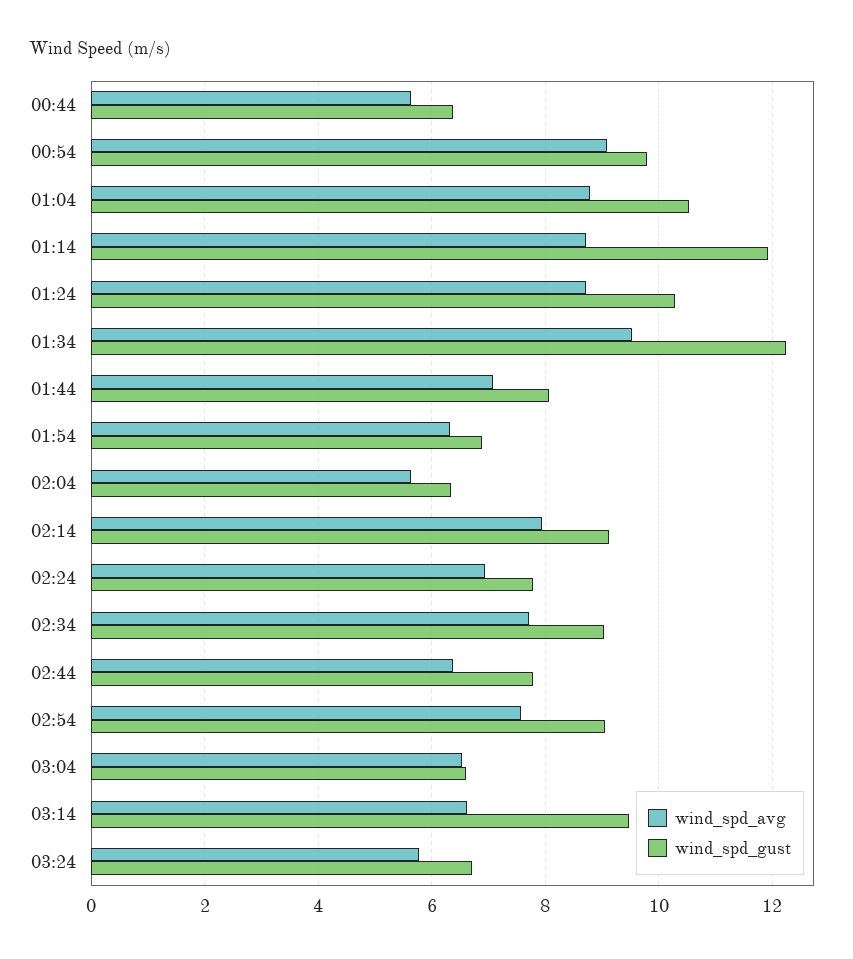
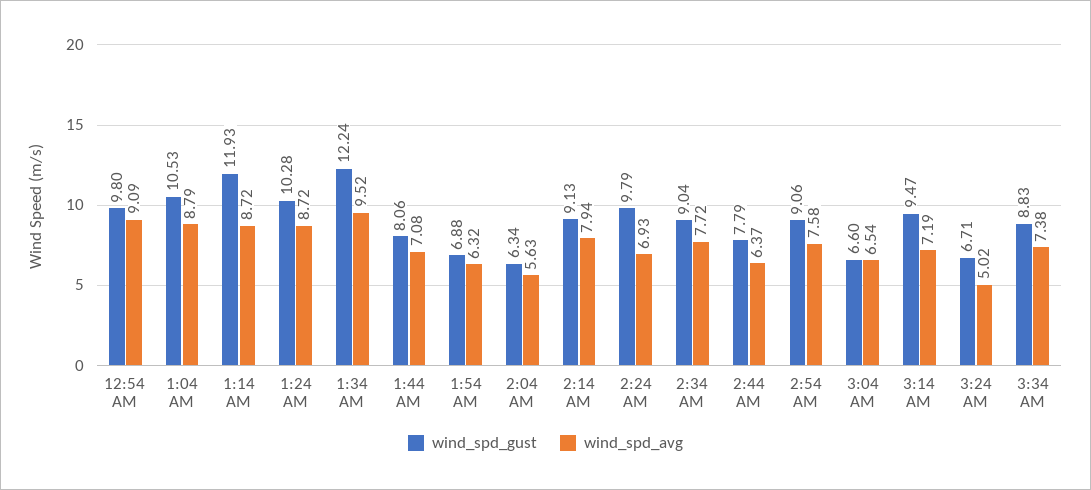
wind_spd_avg, 00:44: 5.6 -> none
wind_spd_gust, 00:44: 6.4 -> none
wind_spd_gust, 02:24: 7.8 -> 9.79
wind_spd_avg, 03:14: 6.6 -> 7.19
wind_spd_avg, 03:24: 5.8 -> 5.02
wind_spd_gust, 3:34 AM: none -> 8.83
wind_spd_avg, 3:34 AM: none -> 7.38

